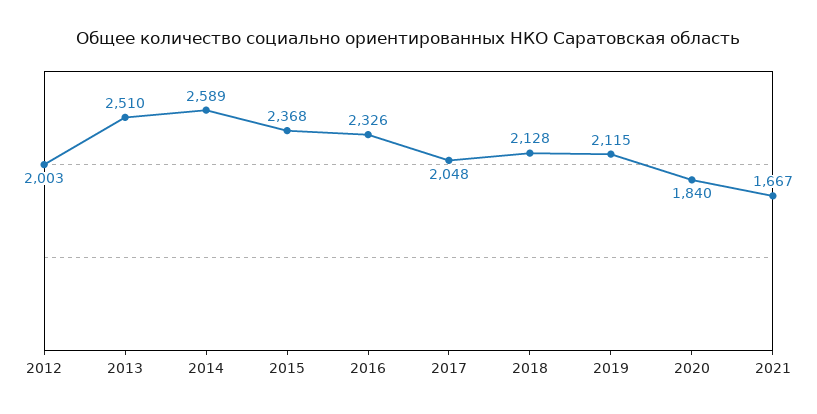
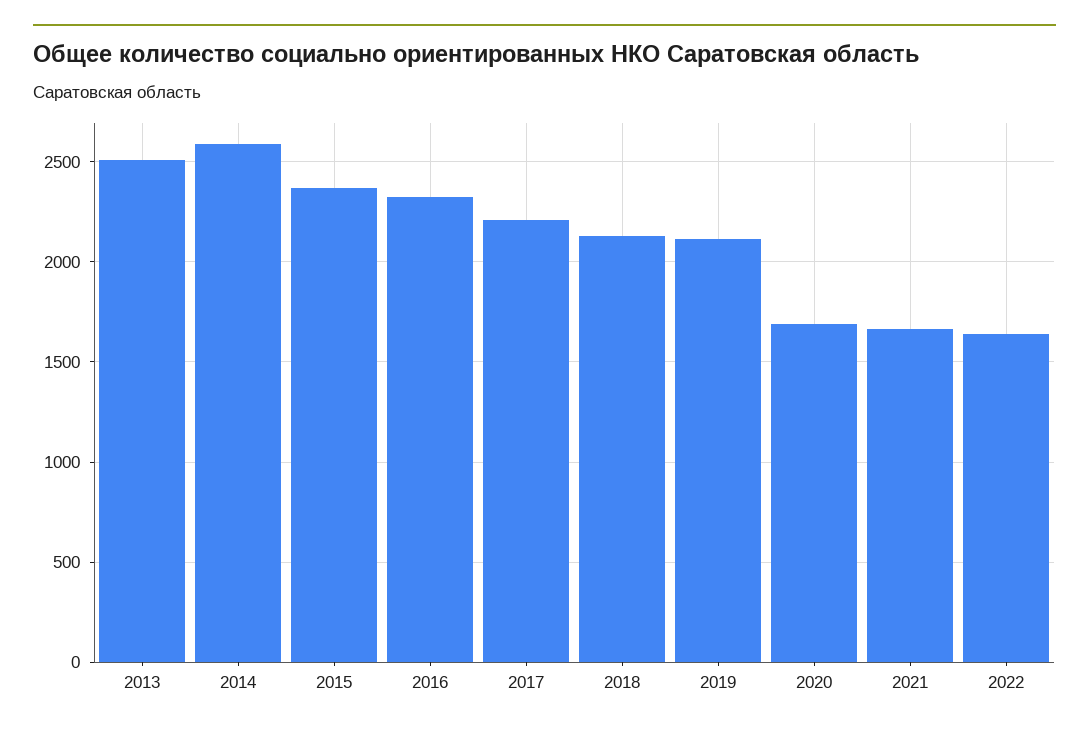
2012: 2003 -> none
2017: 2048 -> 2200
2020: 1840 -> 1700
2022: none -> 1650

